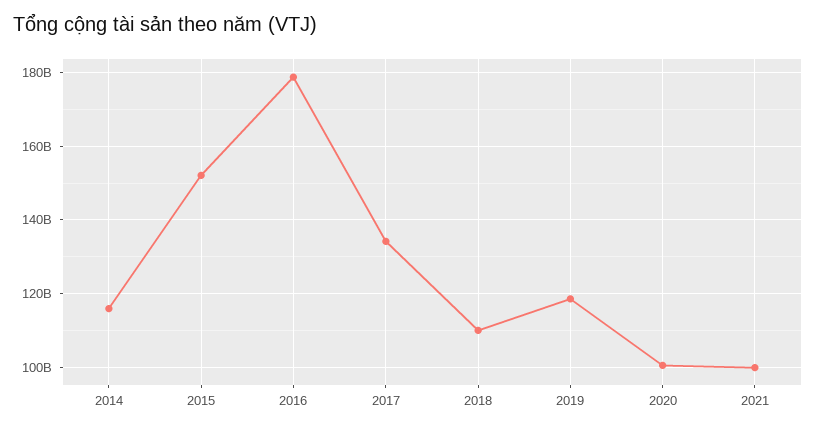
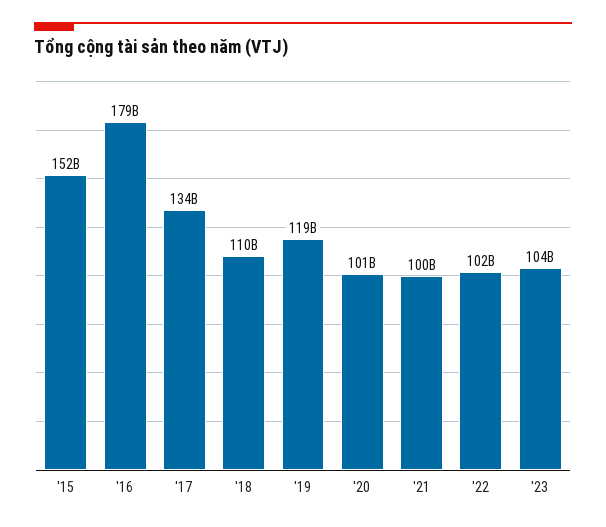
2014: 116000000000 -> none
'22: none -> 102000000000
'23: none -> 104000000000

